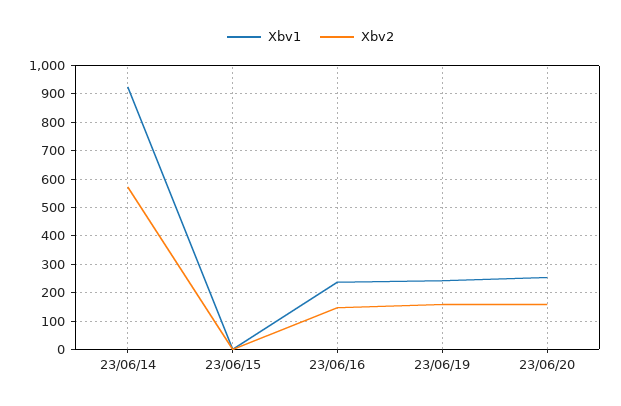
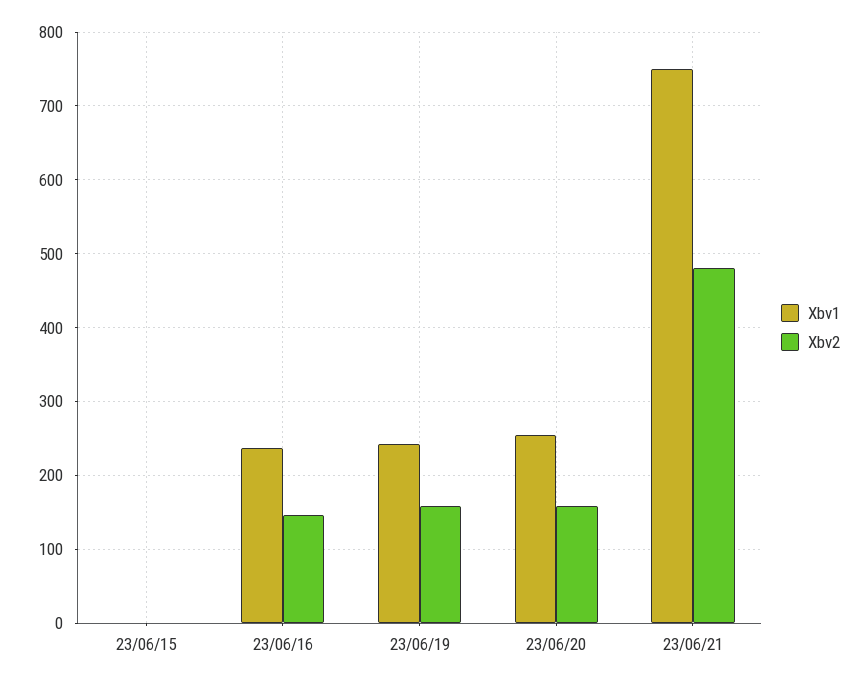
Xbv1, 23/06/14: 925 -> none
Xbv2, 23/06/14: 575 -> none
Xbv1, 23/06/21: none -> 750
Xbv2, 23/06/21: none -> 480

